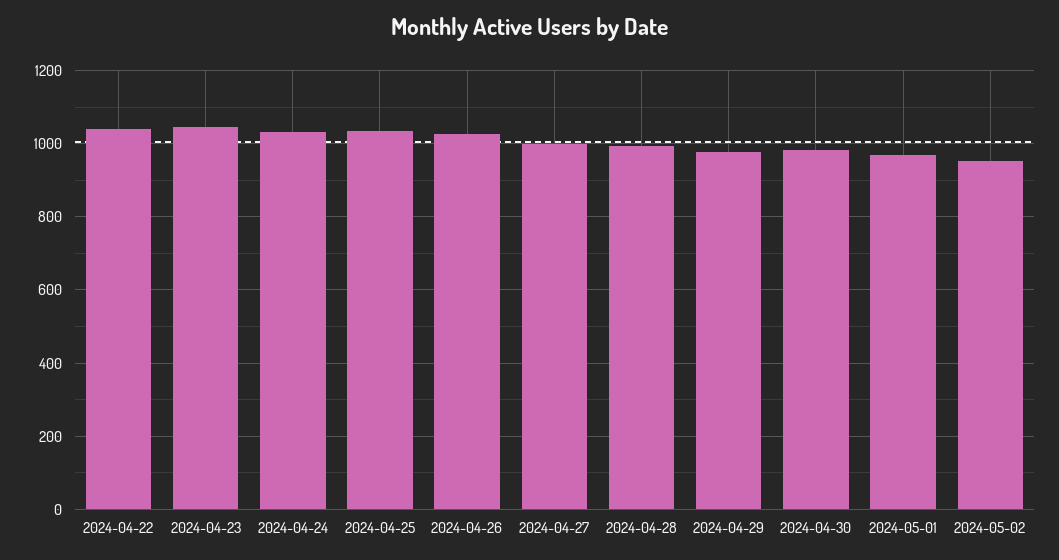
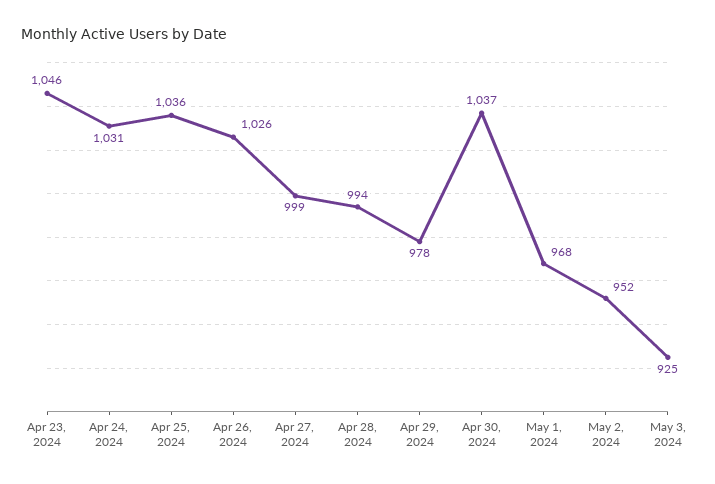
2024-04-22: 1040 -> none
2024-04-30: 980 -> 1037
May 3, 2024: none -> 925

